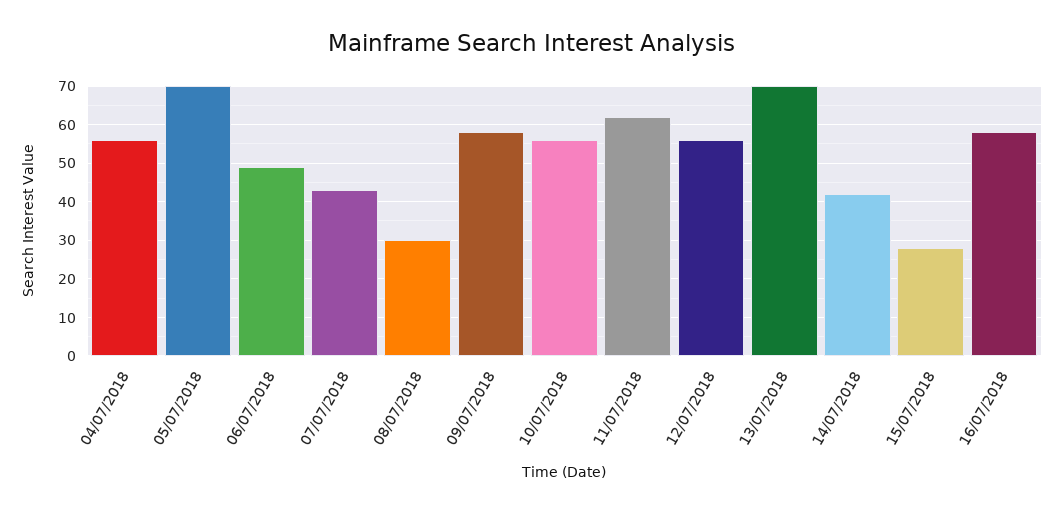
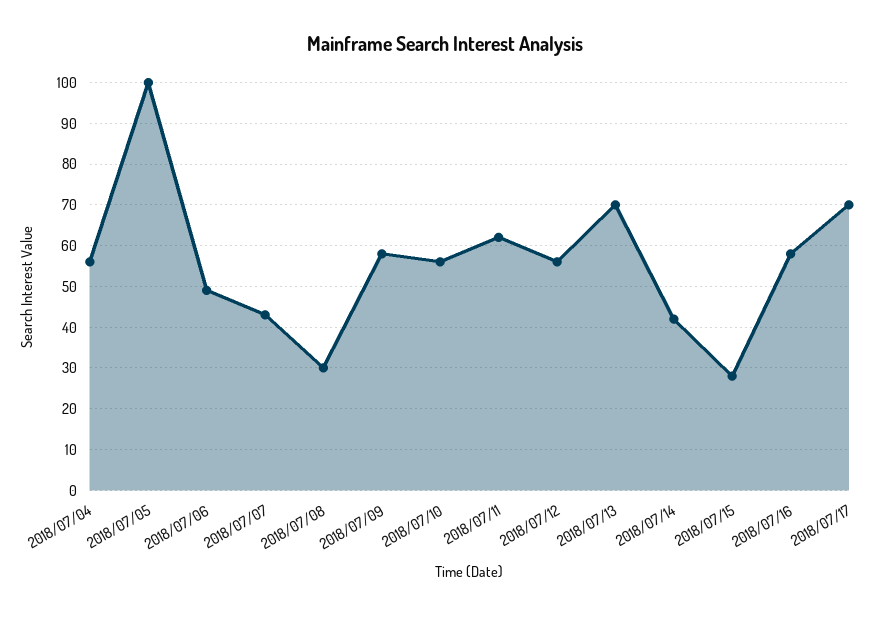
05/07/2018: 70 -> 100
2018/07/17: none -> 70

